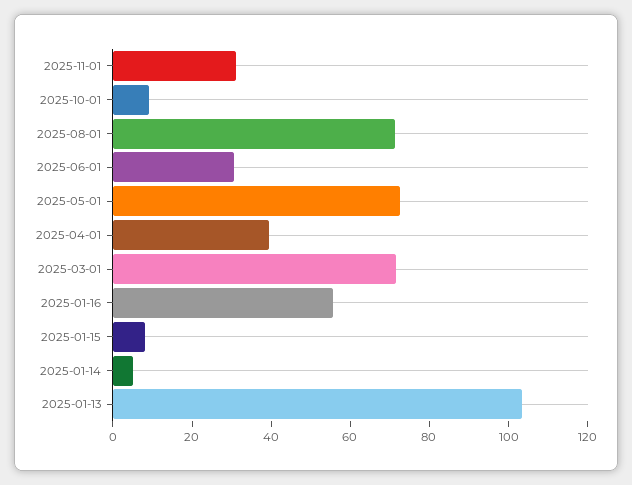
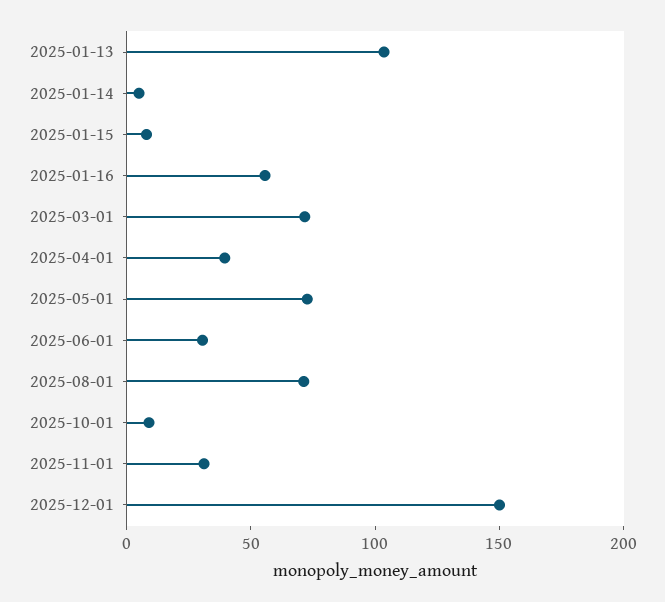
2025-12-01: none -> 150

